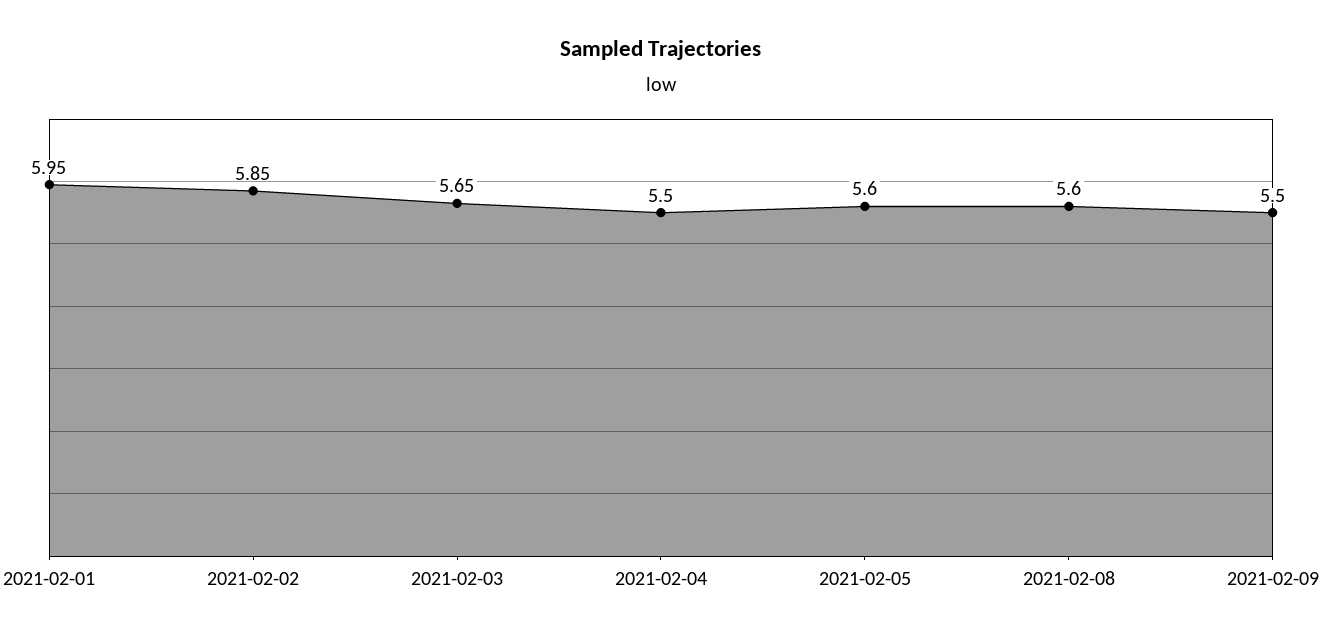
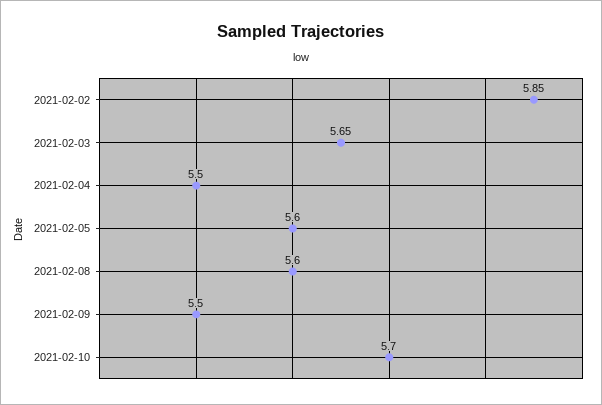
2021-02-01: 5.95 -> none
2021-02-10: none -> 5.7

